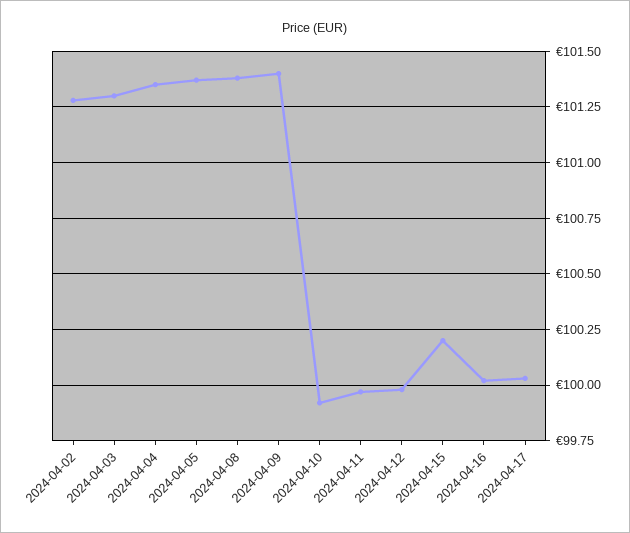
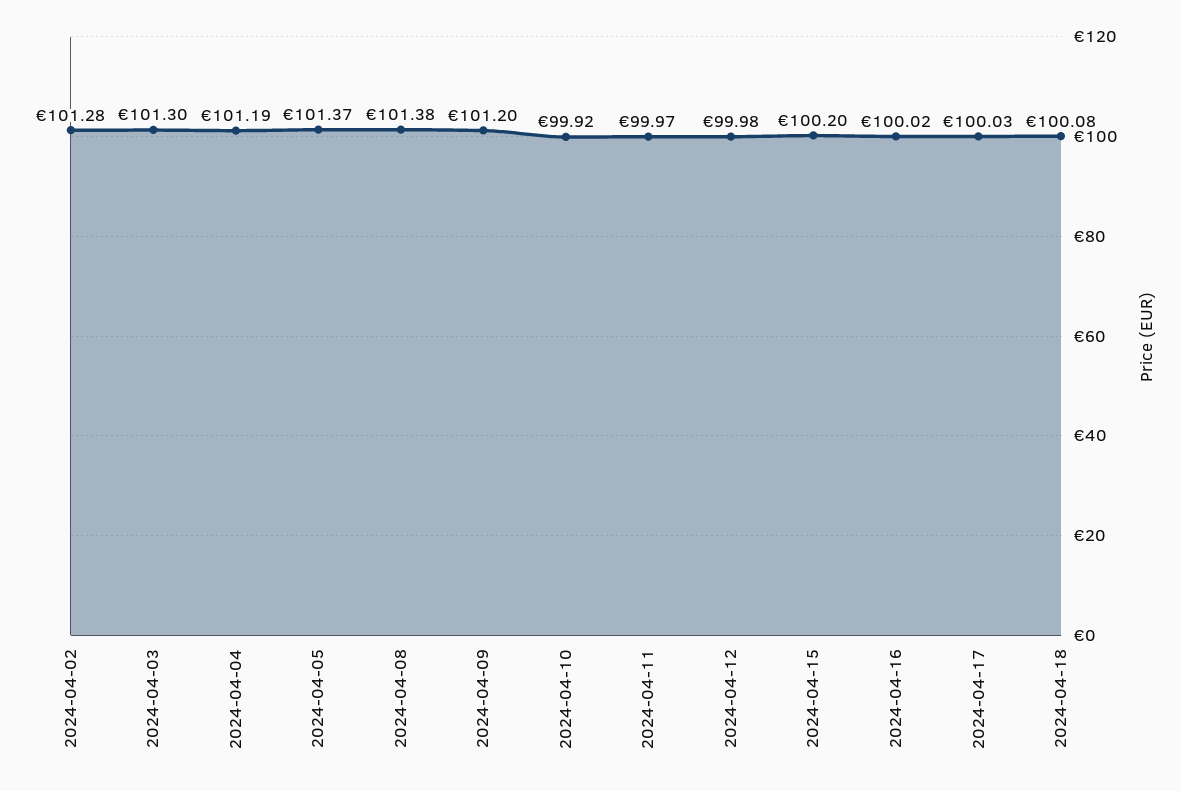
2024-04-04: 101.35 -> 101.19
2024-04-09: 101.4 -> 101.2
2024-04-18: none -> 100.08

